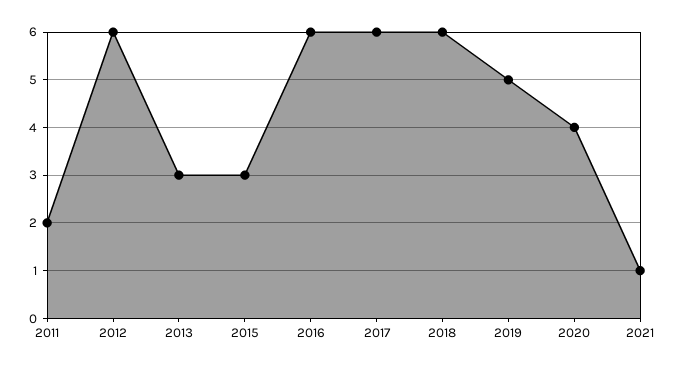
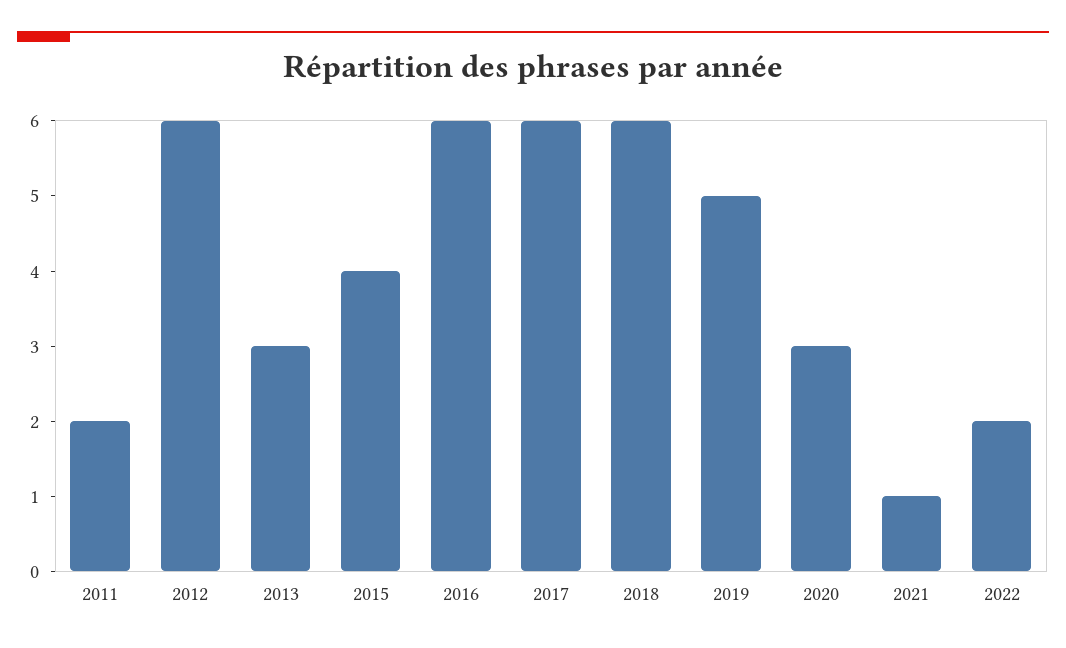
2015: 3 -> 4
2020: 4 -> 3
2022: none -> 2

